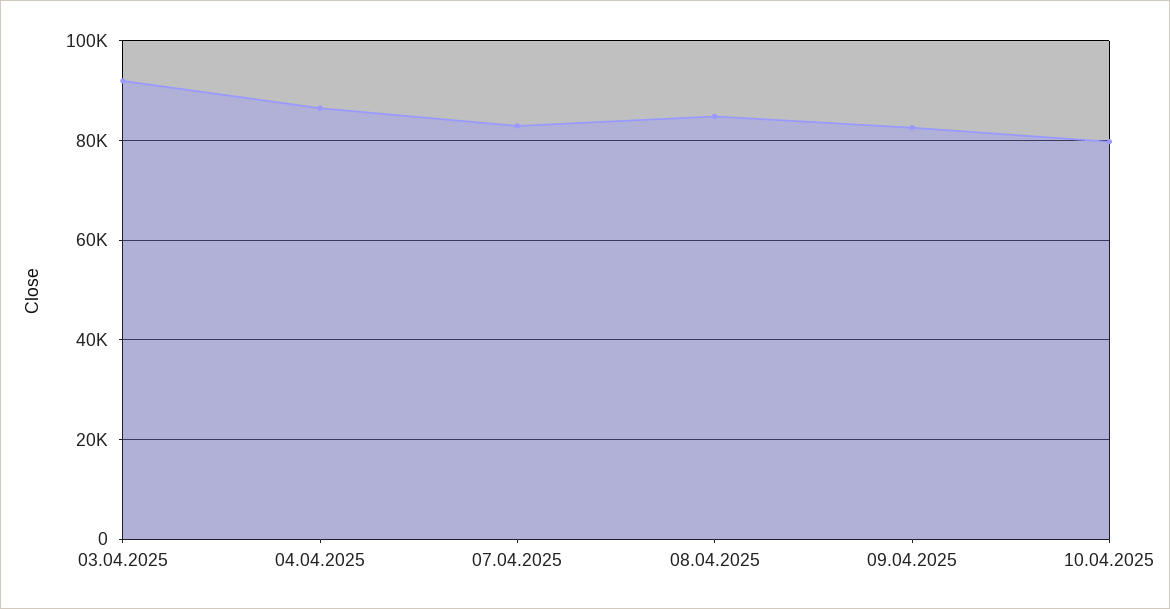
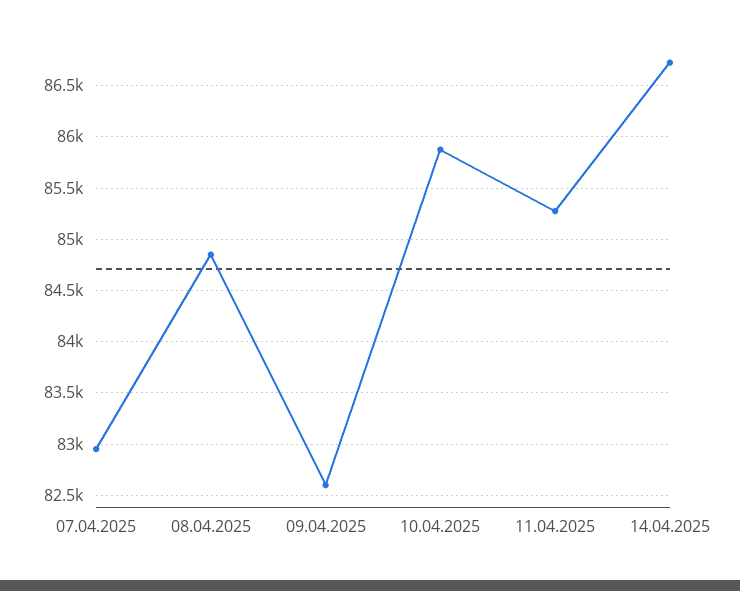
03.04.2025: 92000 -> none
04.04.2025: 86000 -> none
10.04.2025: 80000 -> 85900
11.04.2025: none -> 85300
14.04.2025: none -> 86700

